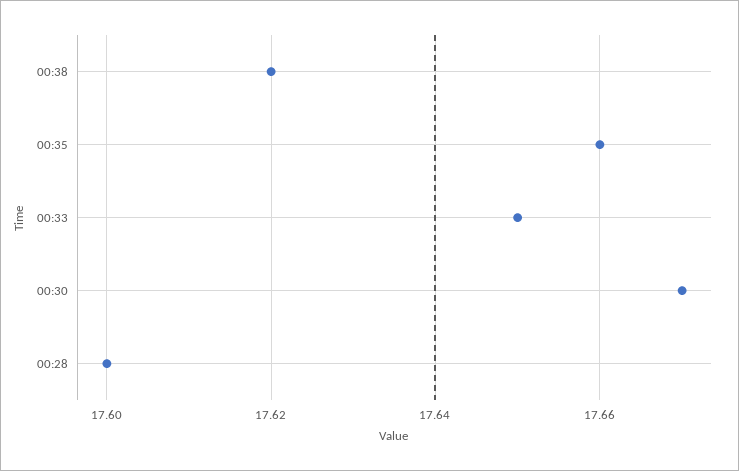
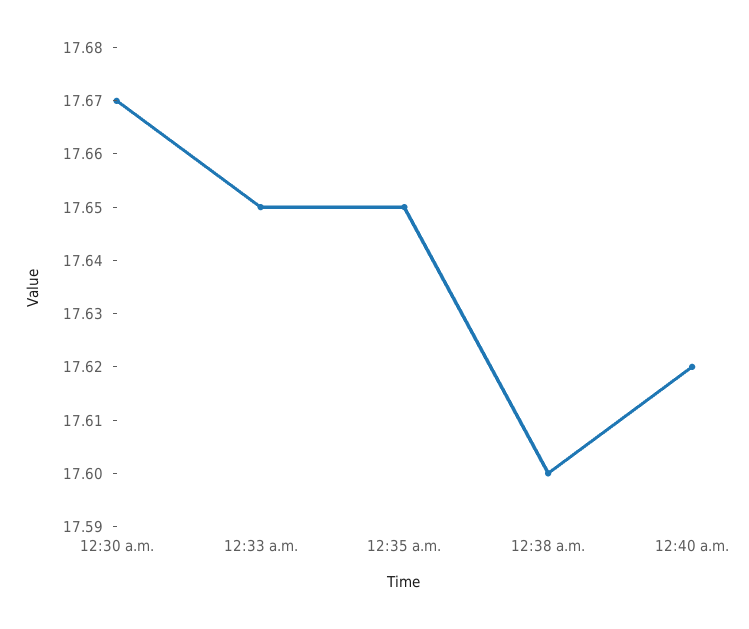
00:38: 17.62 -> 17.6
00:35: 17.66 -> 17.65
00:28: 17.6 -> none
12:40 a.m.: none -> 17.62

